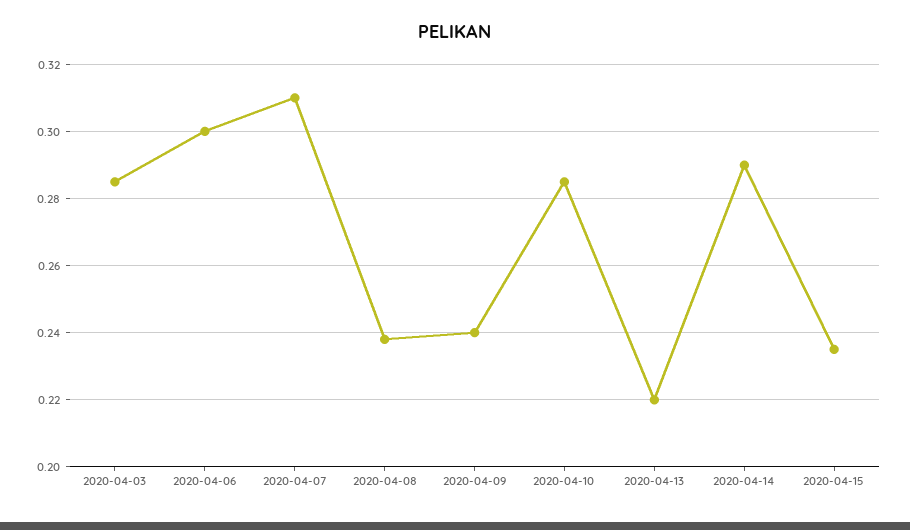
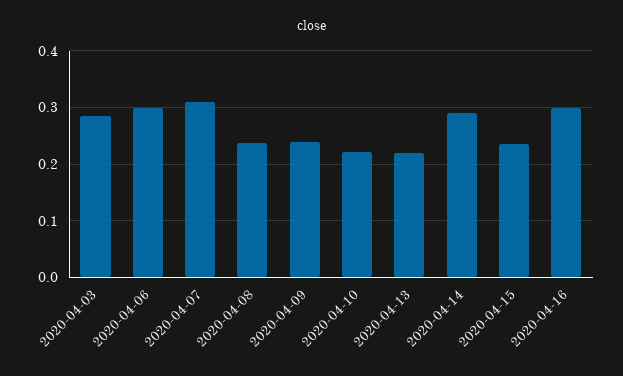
2020-04-10: 0.285 -> 0.22
2020-04-16: none -> 0.3

